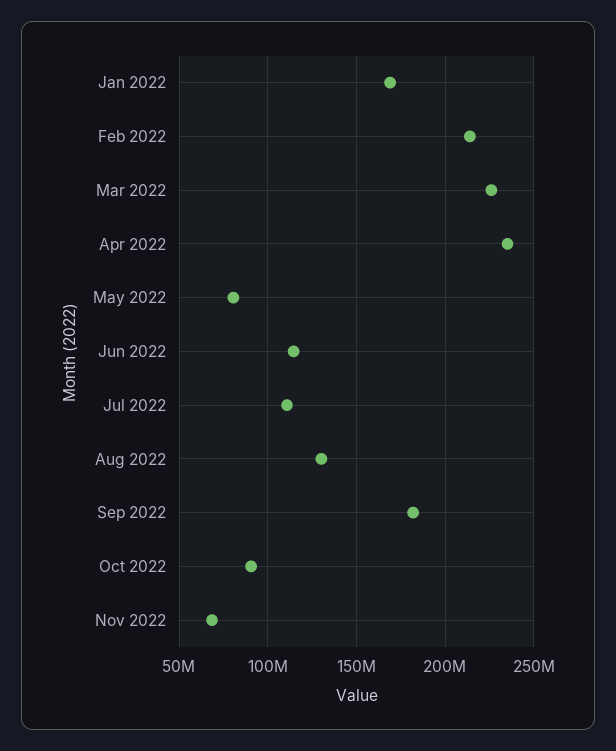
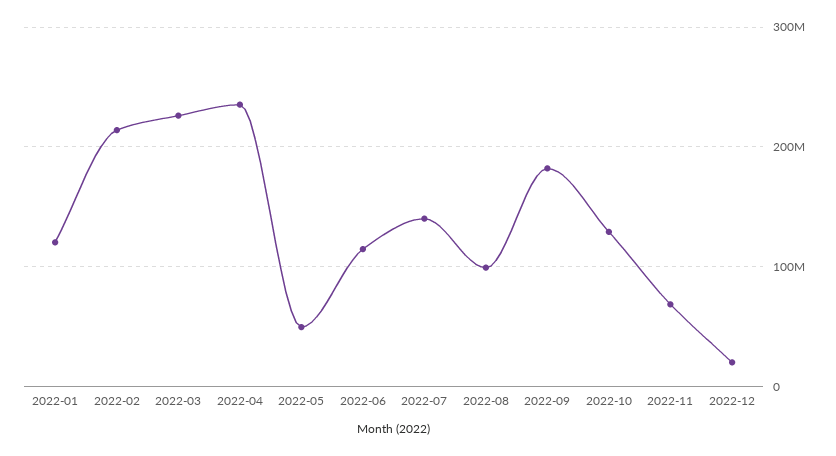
Jan 2022: 170000000 -> 120000000
May 2022: 80000000 -> 50000000
Jul 2022: 110000000 -> 140000000
Aug 2022: 130000000 -> 100000000
Oct 2022: 90000000 -> 130000000
2022-12: none -> 20000000

